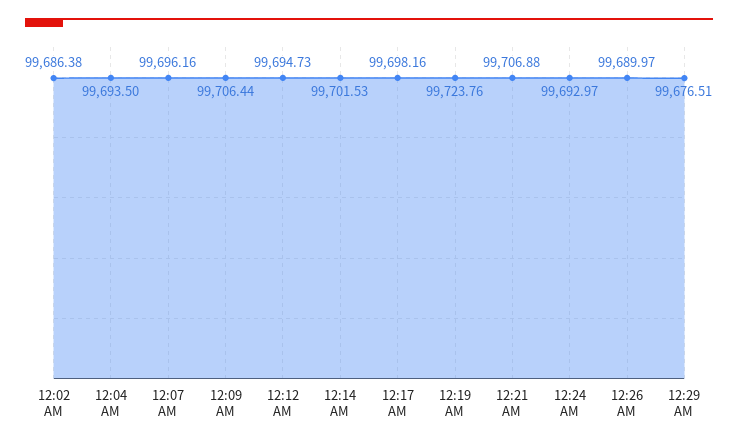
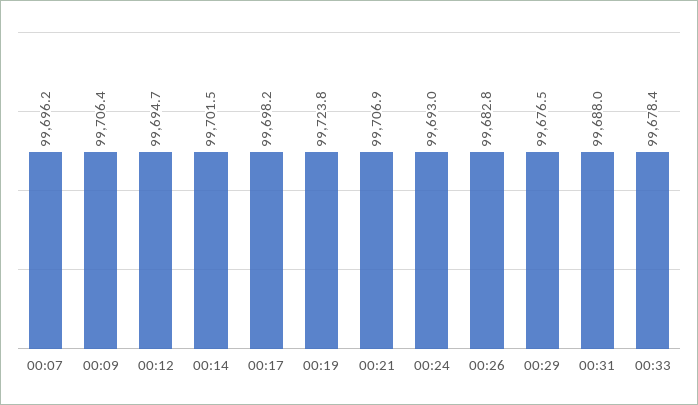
12:02 AM: 99686.38 -> none
12:04 AM: 99693.5 -> none
12:26 AM: 99689.97 -> 99682.8
00:31: none -> 99688
00:33: none -> 99678.4

